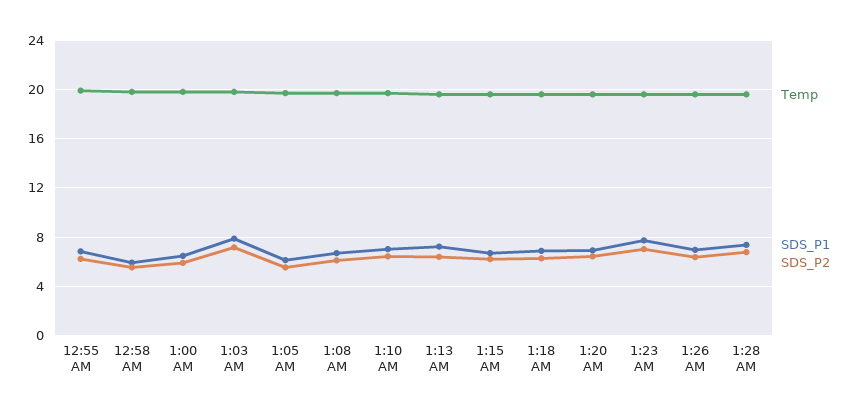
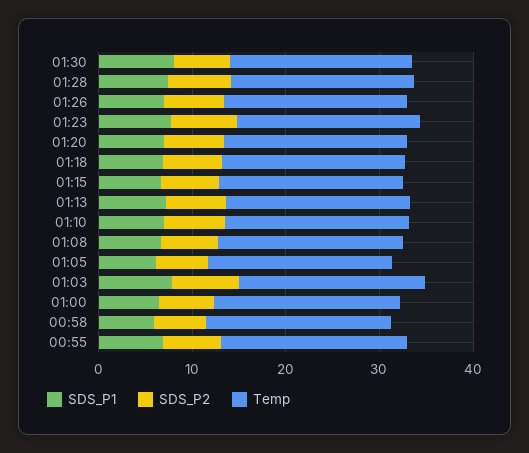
SDS_P1, 01:30: none -> 8
SDS_P2, 01:30: none -> 6
Temp, 01:30: none -> 20

